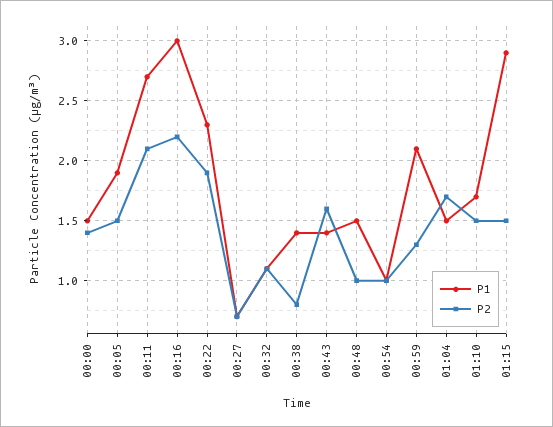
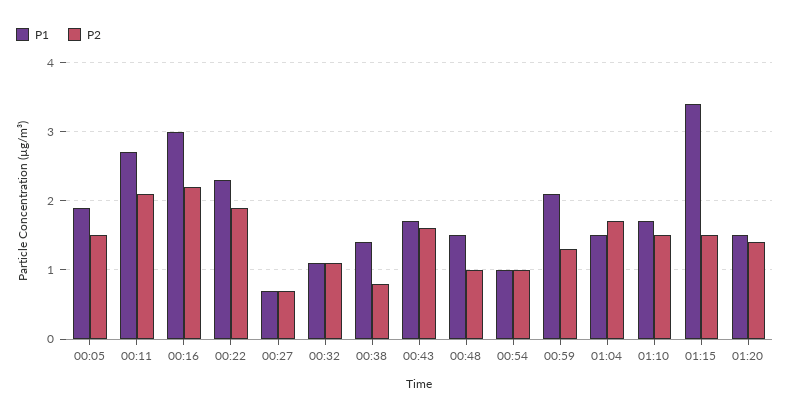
P1, 00:00: 1.5 -> none
P2, 00:00: 1.4 -> none
P1, 00:43: 1.4 -> 1.7
P1, 01:15: 2.9 -> 3.4
P1, 01:20: none -> 1.5
P2, 01:20: none -> 1.4

